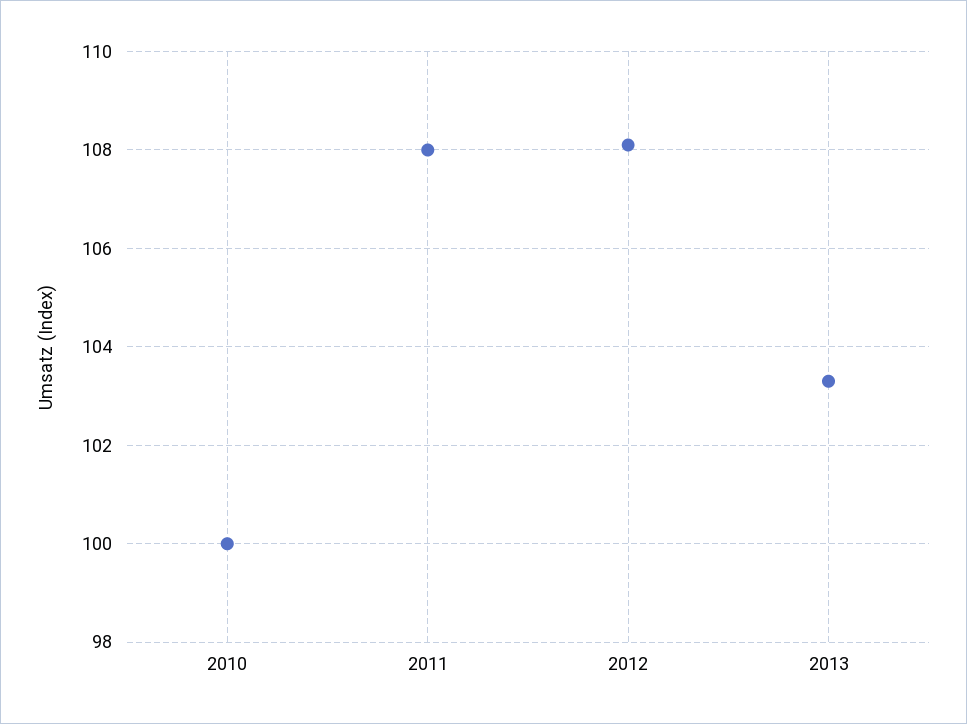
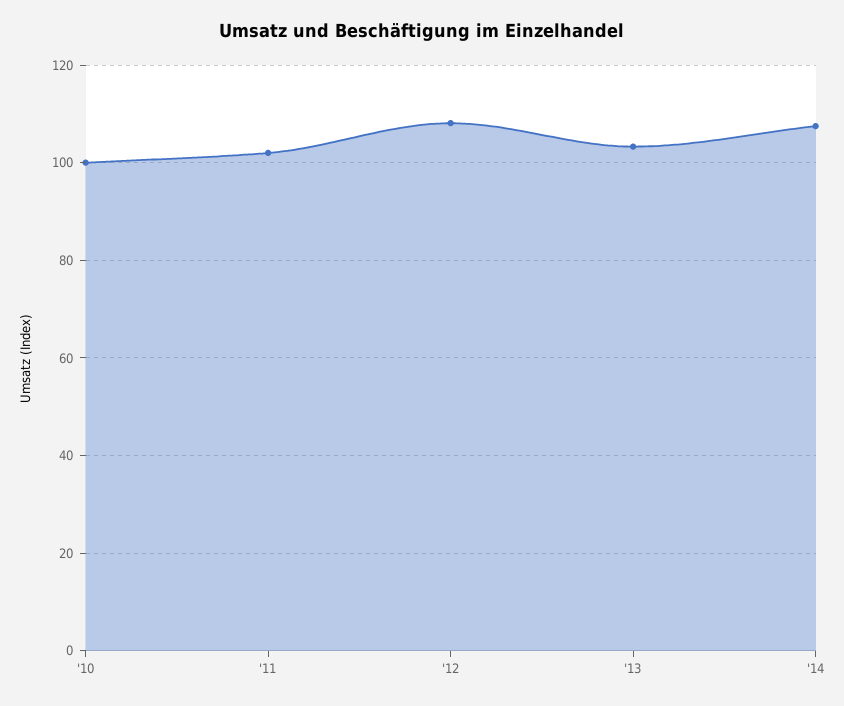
2011: 108 -> 102
'14: none -> 108

